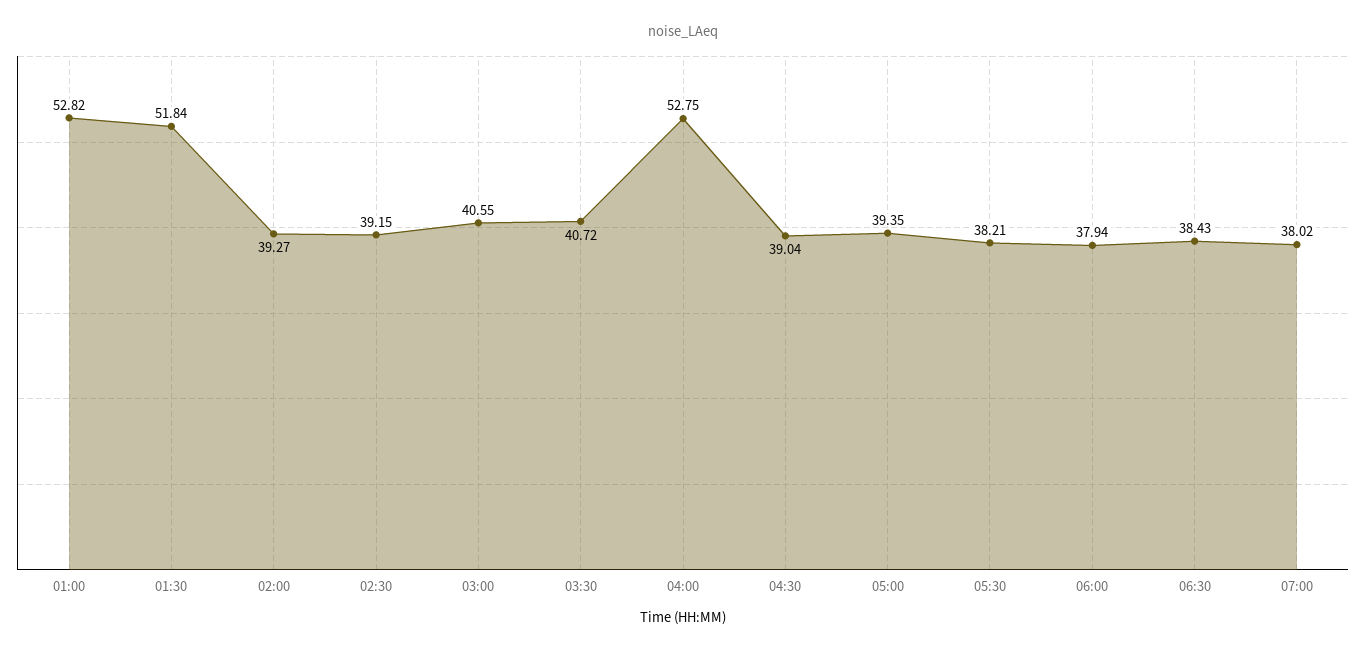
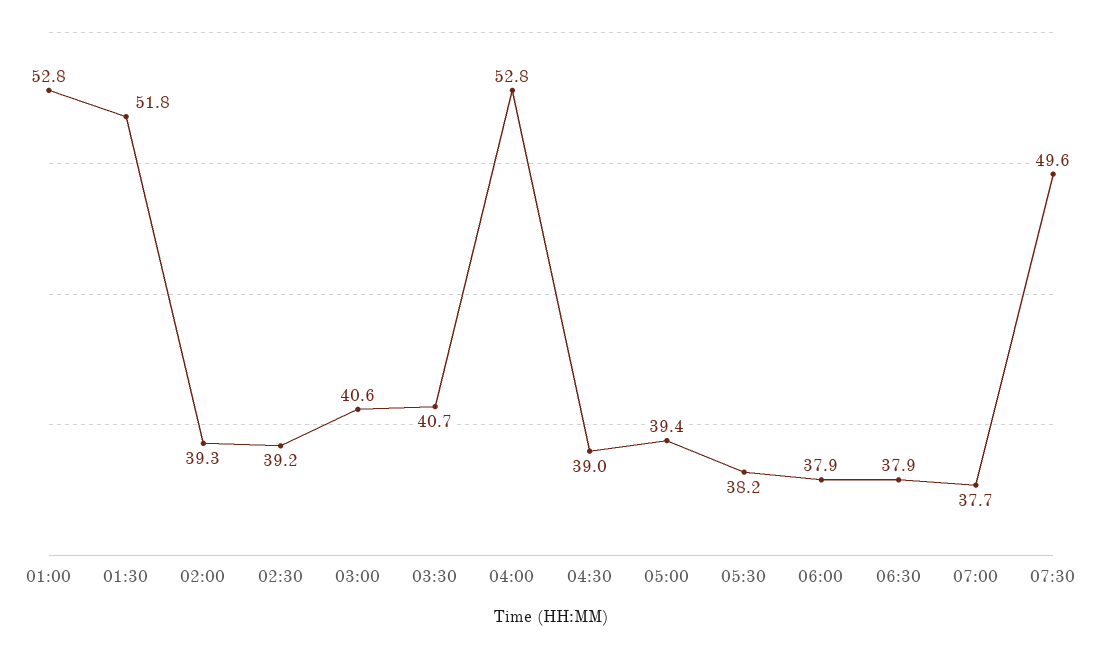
06:30: 38.43 -> 37.9
07:00: 38.02 -> 37.7
07:30: none -> 49.6

